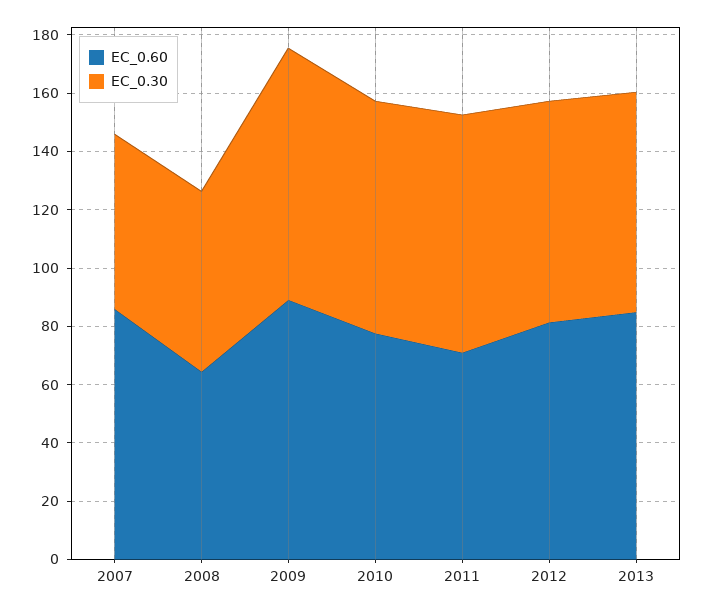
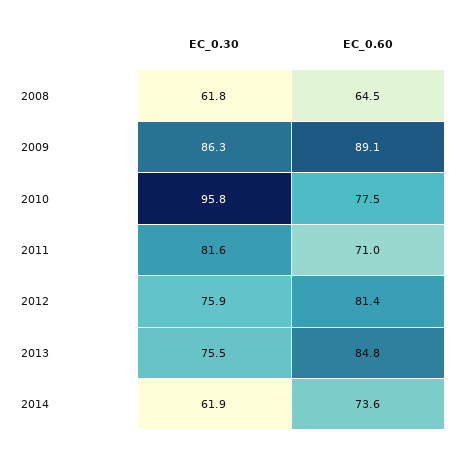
EC_0.60, 2007: 85 -> none
EC_0.30, 2007: 60 -> none
EC_0.30, 2010: 80 -> 95.8
EC_0.30, 2014: none -> 61.9
EC_0.60, 2014: none -> 73.6

